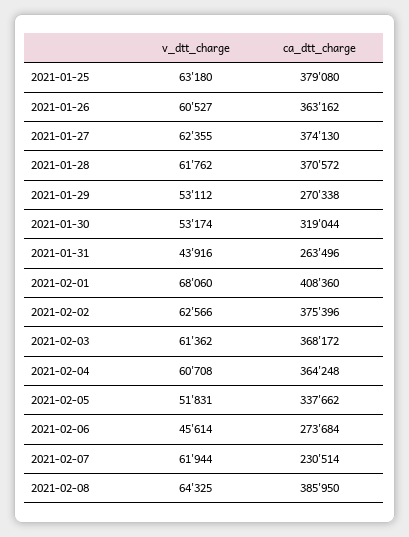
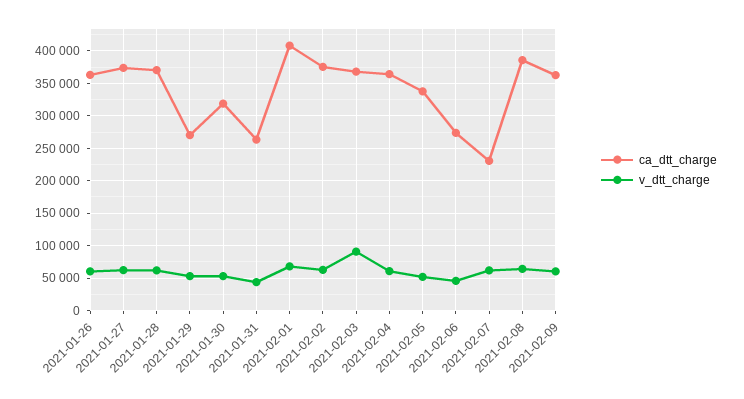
v_dtt_charge, 2021-01-25: 63180 -> none
ca_dtt_charge, 2021-01-25: 379080 -> none
v_dtt_charge, 2021-02-03: 61362 -> 90000
ca_dtt_charge, 2021-02-09: none -> 360000
v_dtt_charge, 2021-02-09: none -> 60000

